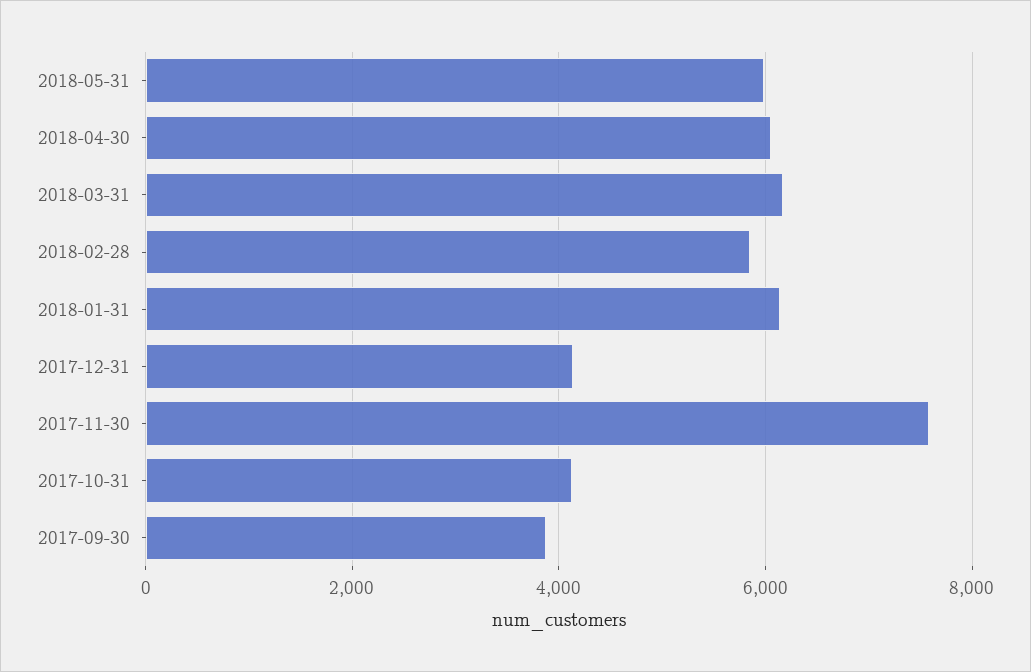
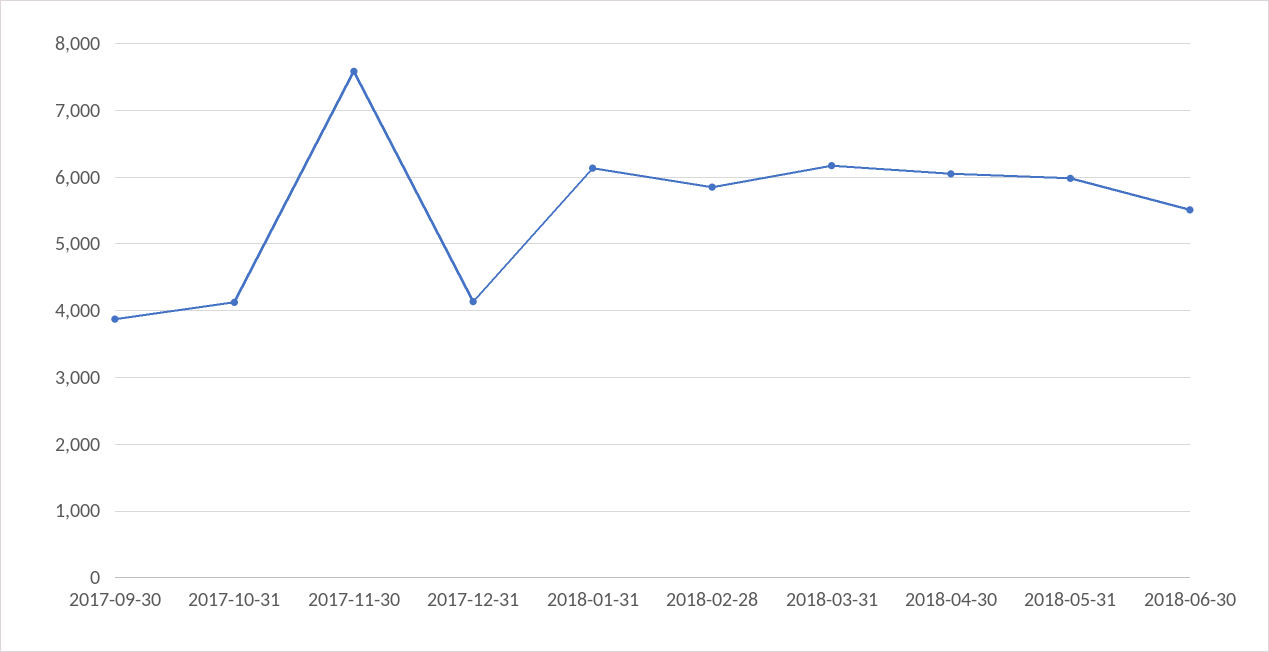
2018-06-30: none -> 5500

